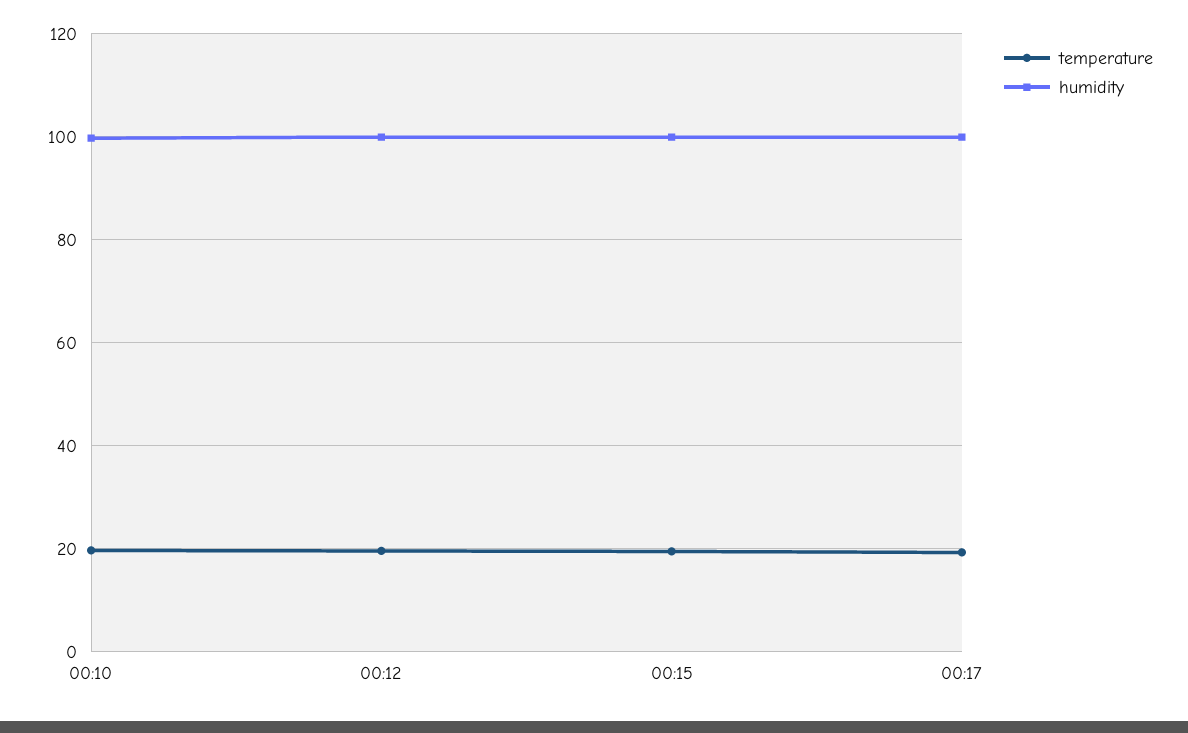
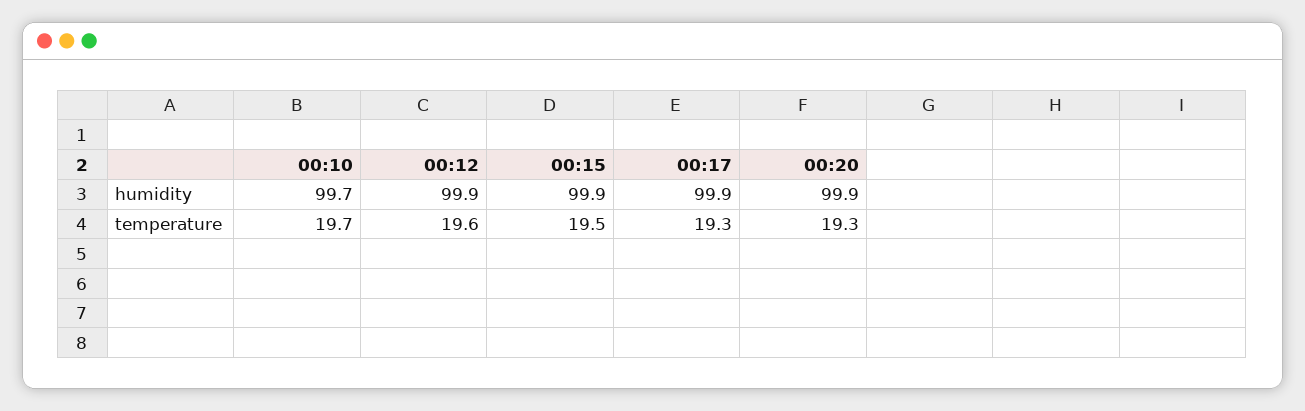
humidity, 00:20: none -> 99.9
temperature, 00:20: none -> 19.3

